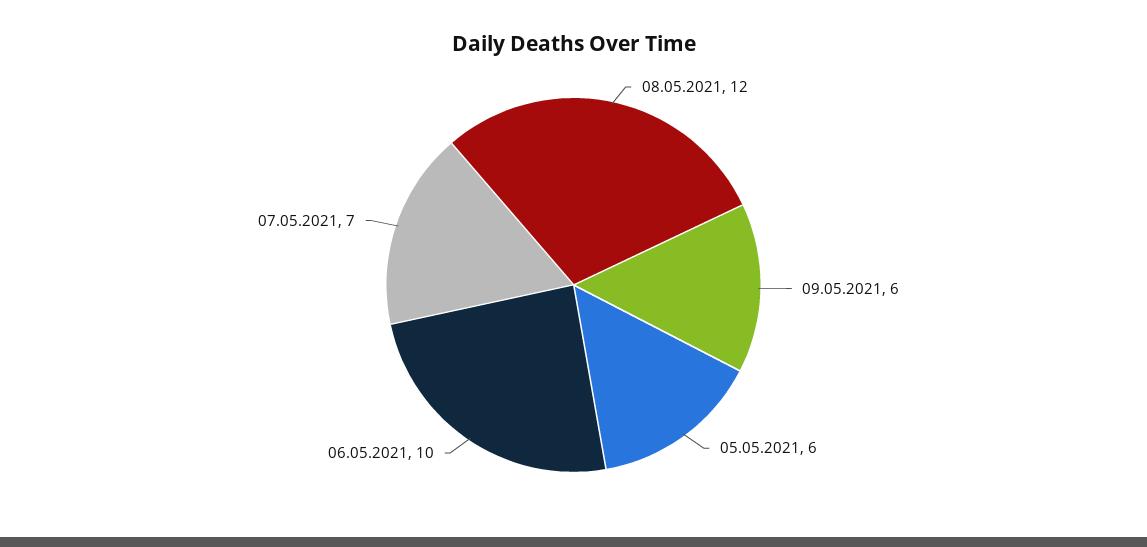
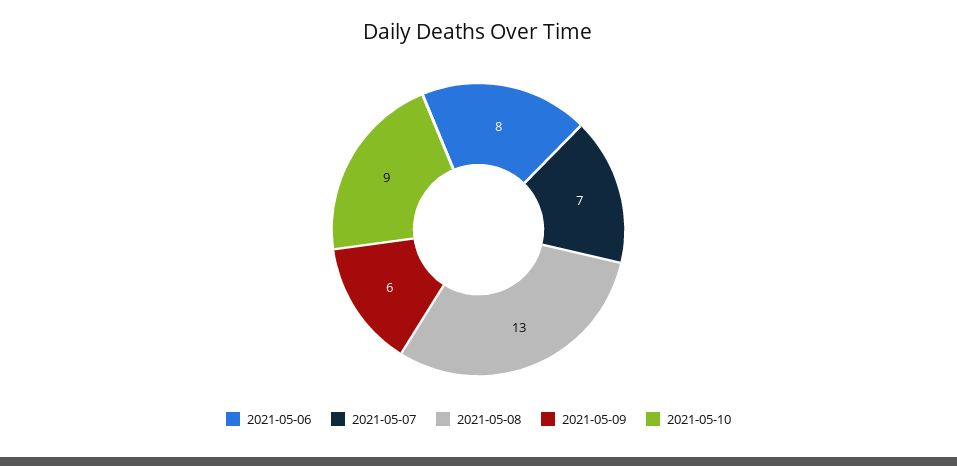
08.05.2021: 12 -> 13
05.05.2021: 6 -> none
06.05.2021: 10 -> 8
2021-05-10: none -> 9

